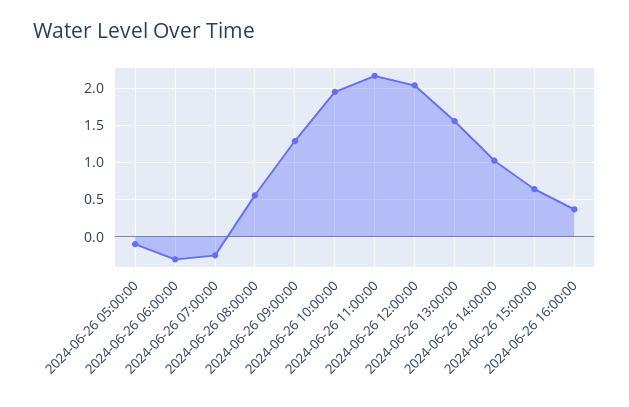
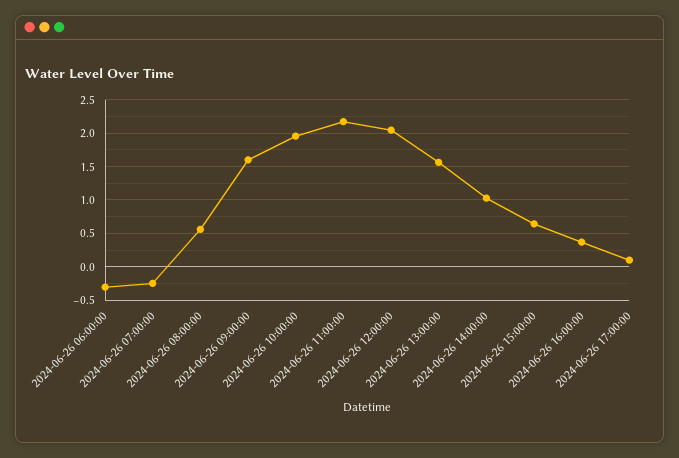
2024-06-26 05:00:00: -0.1 -> none
2024-06-26 09:00:00: 1.3 -> 1.6
2024-06-26 17:00:00: none -> 0.1

